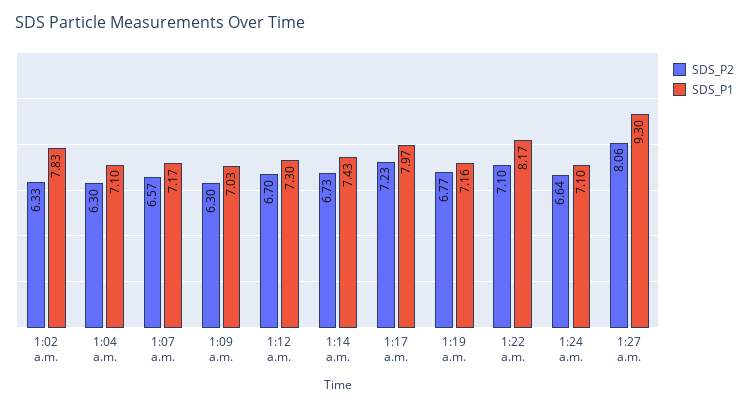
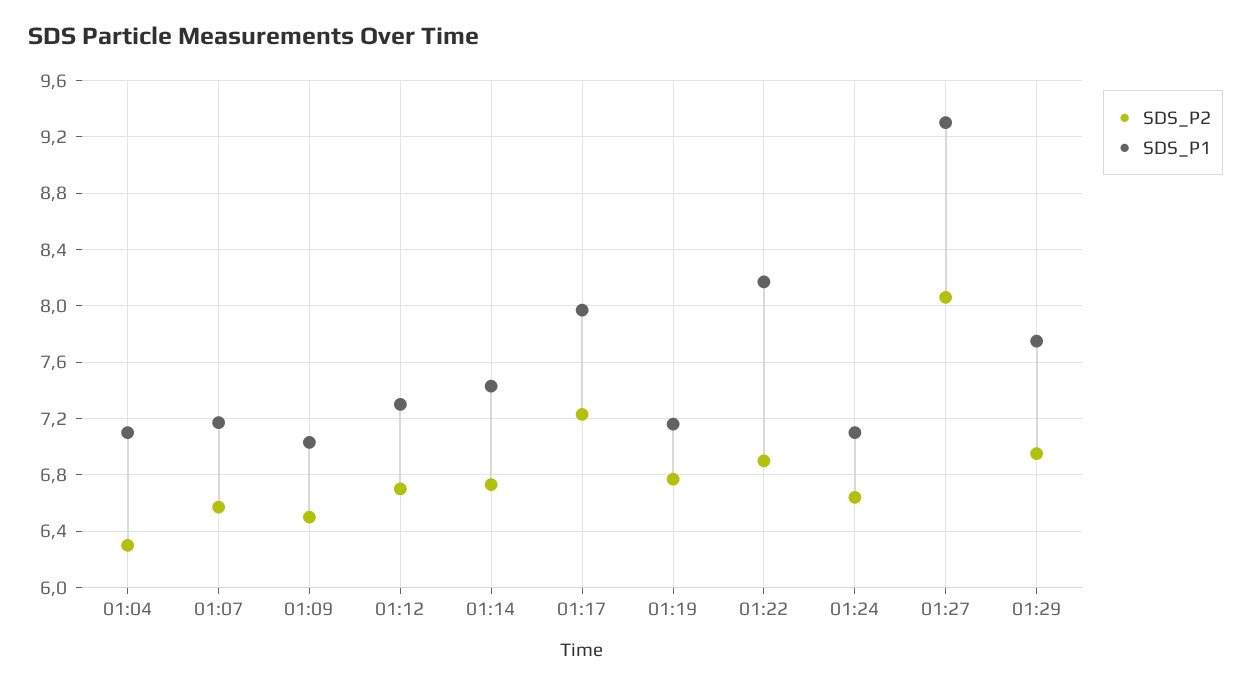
SDS_P2, 1:02 a.m.: 6.33 -> none
SDS_P1, 1:02 a.m.: 7.83 -> none
SDS_P2, 1:09 a.m.: 6.3 -> 6.5
SDS_P2, 1:22 a.m.: 7.1 -> 6.9
SDS_P2, 01:29: none -> 6.95
SDS_P1, 01:29: none -> 7.75

